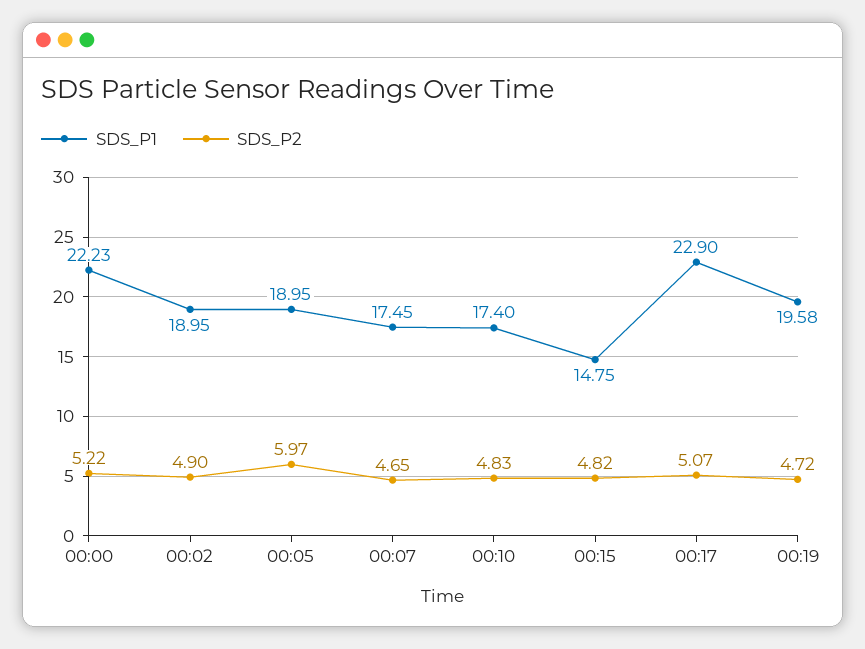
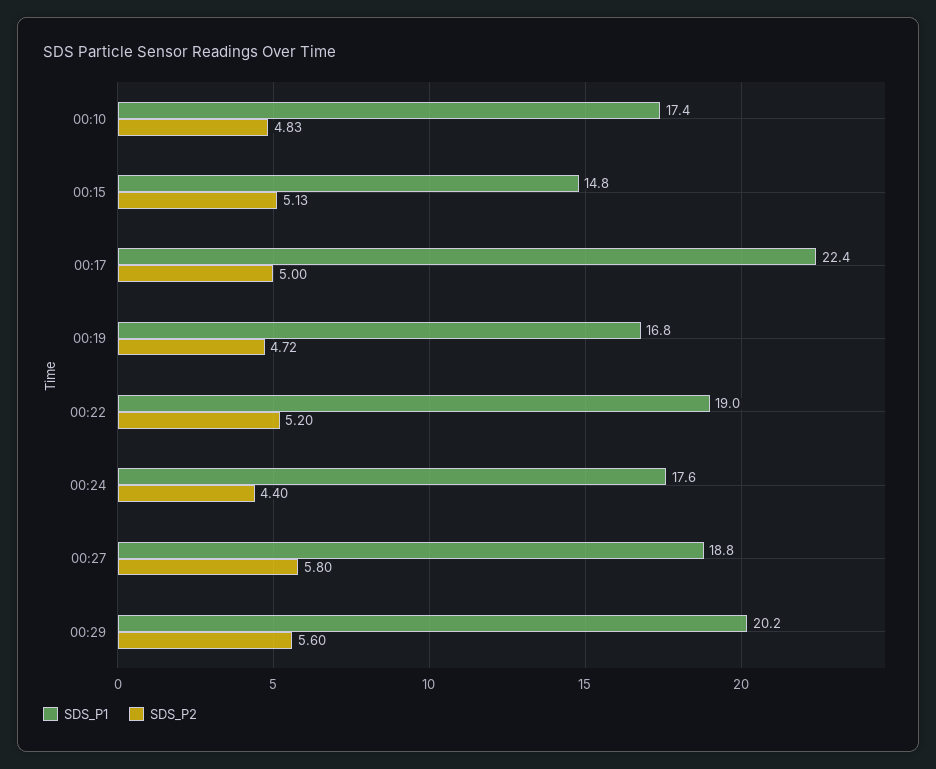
SDS_P1, 00:00: 22.23 -> none
SDS_P2, 00:00: 5.22 -> none
SDS_P1, 00:02: 18.95 -> none
SDS_P2, 00:02: 4.9 -> none
SDS_P1, 00:05: 18.95 -> none
SDS_P2, 00:05: 5.97 -> none
SDS_P1, 00:07: 17.45 -> none
SDS_P2, 00:07: 4.65 -> none
SDS_P2, 00:15: 4.82 -> 5.13
SDS_P1, 00:17: 22.9 -> 22.4
SDS_P2, 00:17: 5.07 -> 5
SDS_P1, 00:19: 19.58 -> 16.8
SDS_P1, 00:22: none -> 19
SDS_P2, 00:22: none -> 5.2
SDS_P1, 00:24: none -> 17.6
SDS_P2, 00:24: none -> 4.4
SDS_P1, 00:27: none -> 18.8
SDS_P2, 00:27: none -> 5.8
SDS_P1, 00:29: none -> 20.2
SDS_P2, 00:29: none -> 5.6

